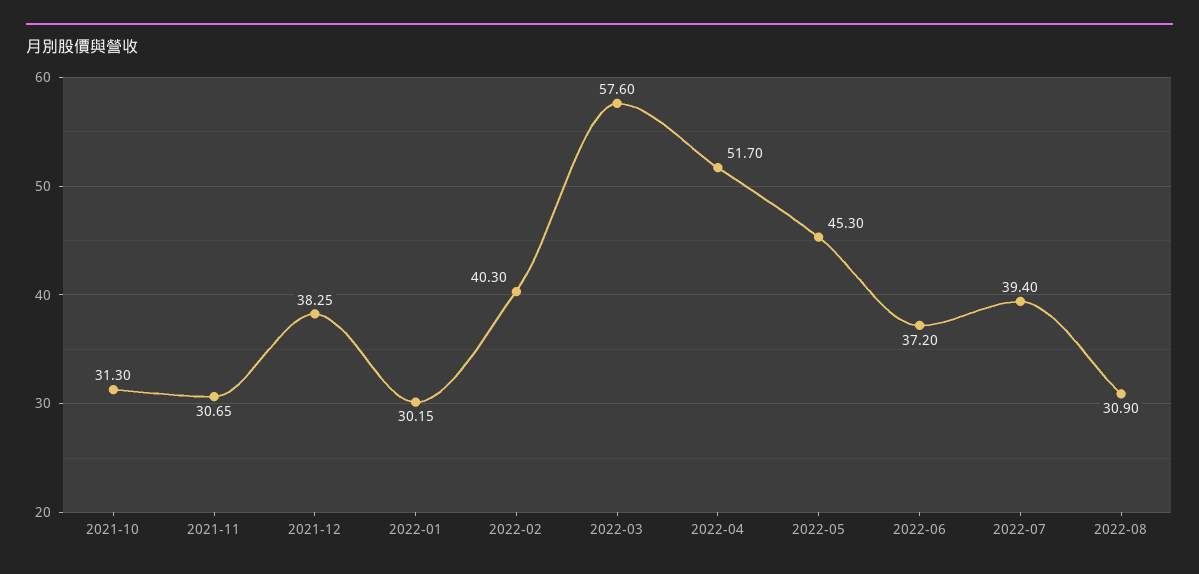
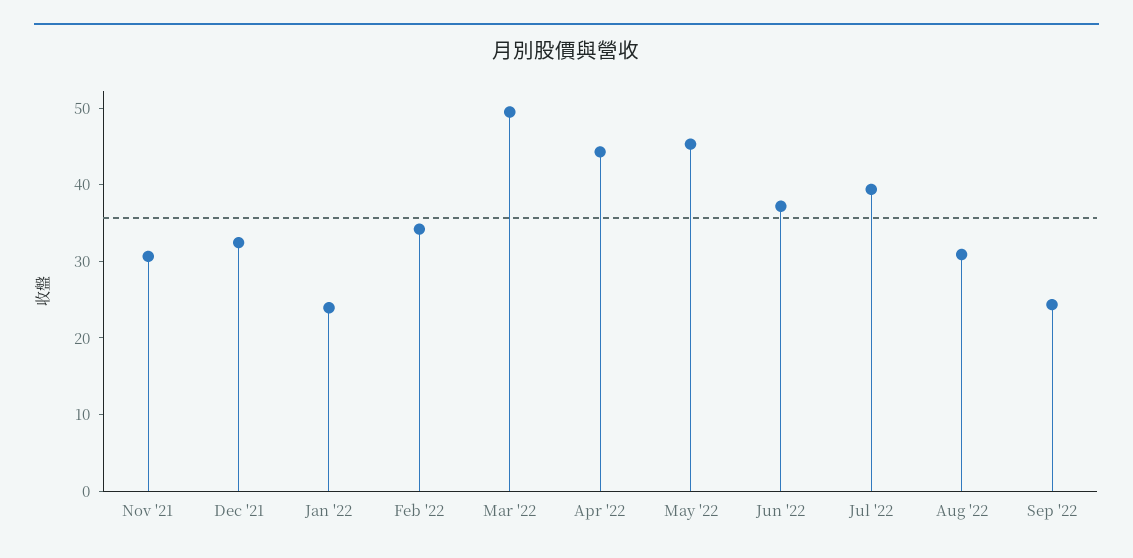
2021-10: 31.3 -> none
2021-12: 38.25 -> 32
2022-01: 30.15 -> 24
2022-02: 40.3 -> 34
2022-03: 57.6 -> 50
2022-04: 51.7 -> 44
Sep '22: none -> 24

